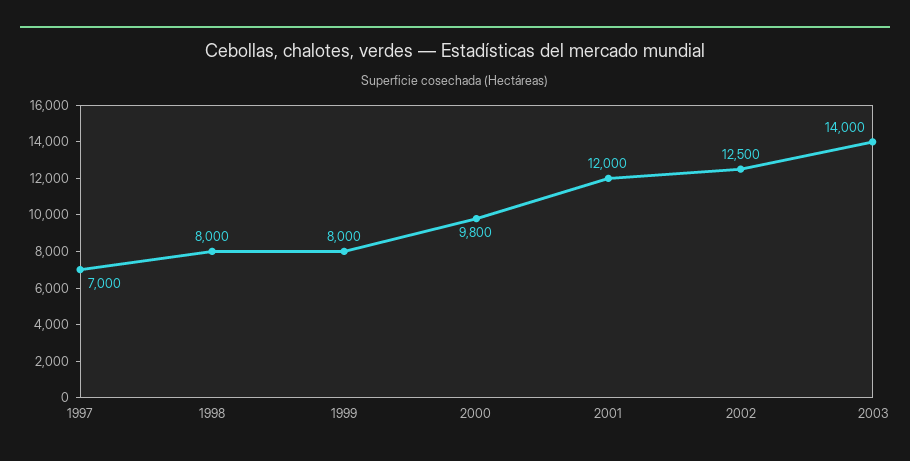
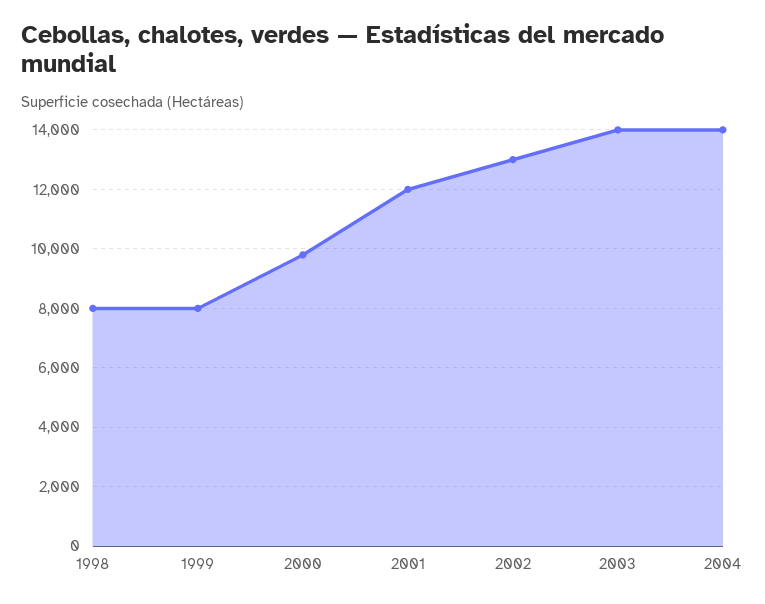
1997: 7000 -> none
2002: 12500 -> 13000
2004: none -> 14000

